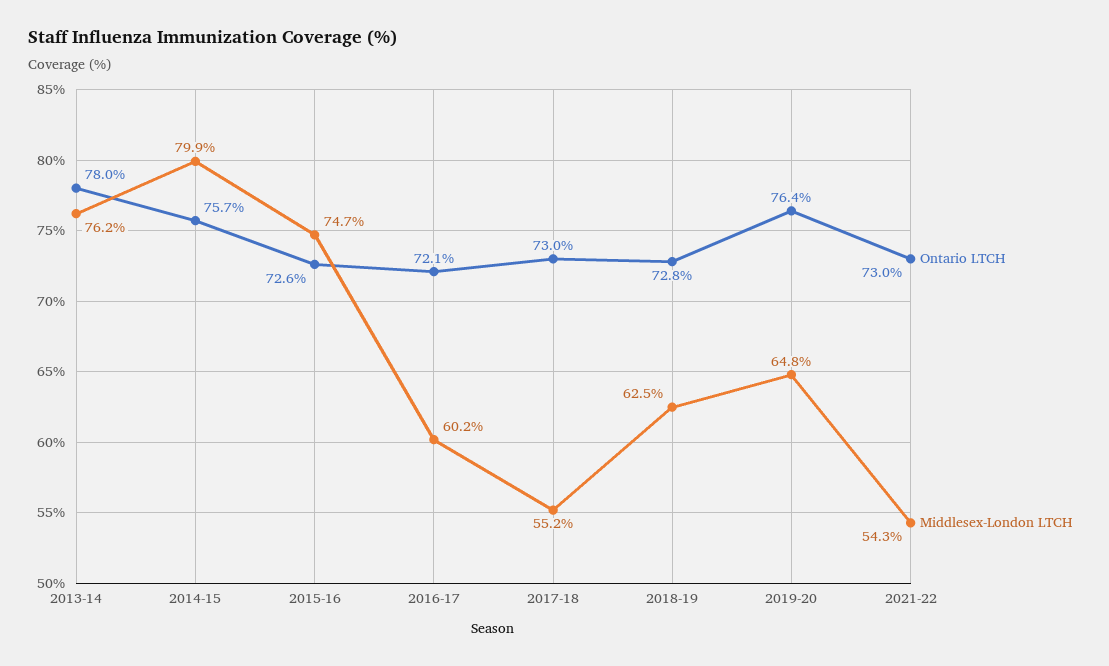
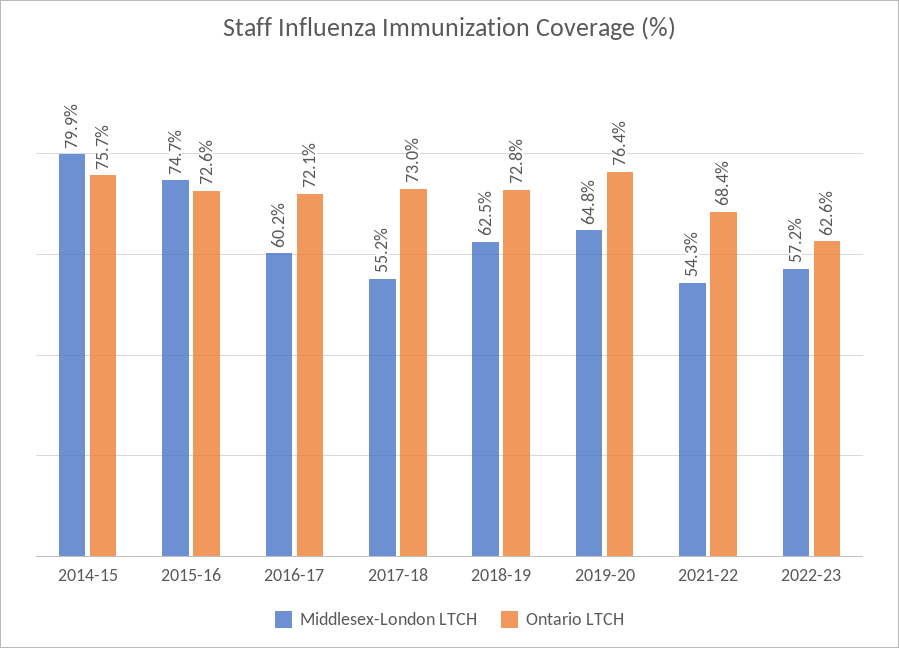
Ontario LTCH, 2013-14: 78 -> none
Middlesex-London LTCH, 2013-14: 76.2 -> none
Ontario LTCH, 2021-22: 73 -> 68.4
Middlesex-London LTCH, 2022-23: none -> 57.2
Ontario LTCH, 2022-23: none -> 62.6

